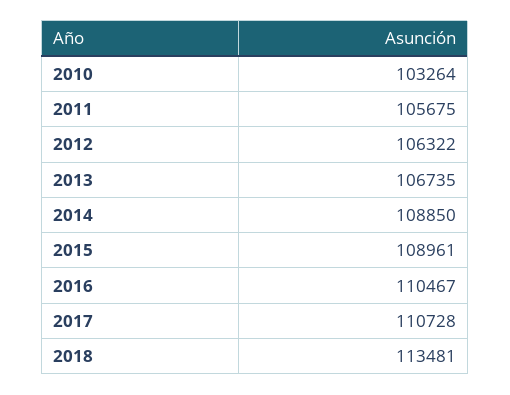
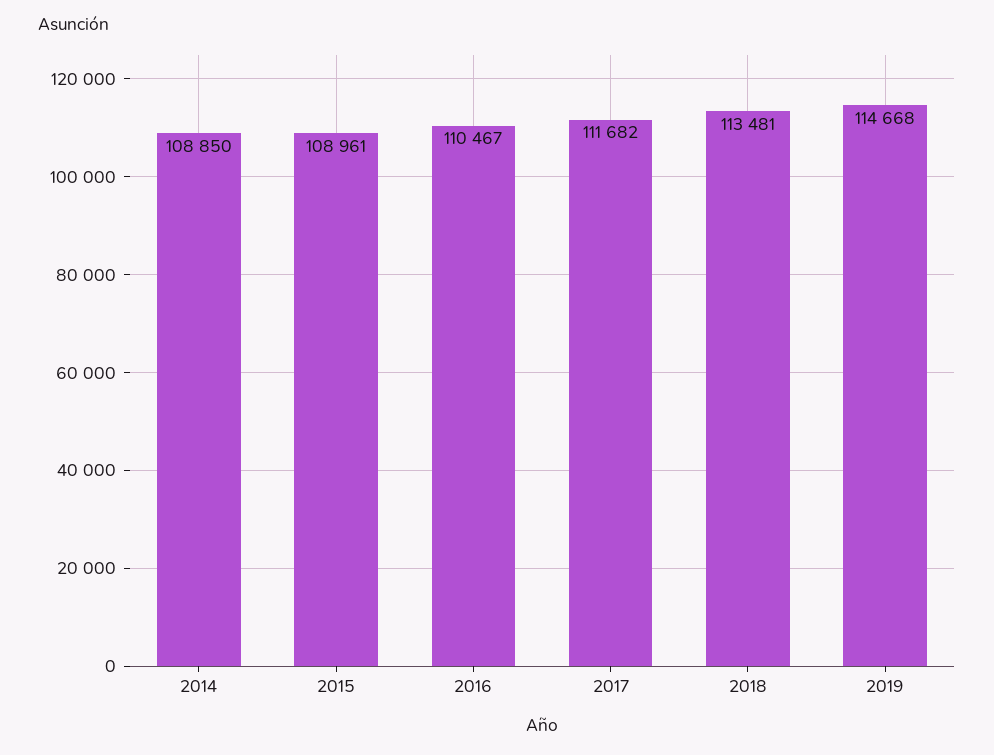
2010: 103264 -> none
2011: 105675 -> none
2012: 106322 -> none
2013: 106735 -> none
2017: 110728 -> 111682
2019: none -> 114668

